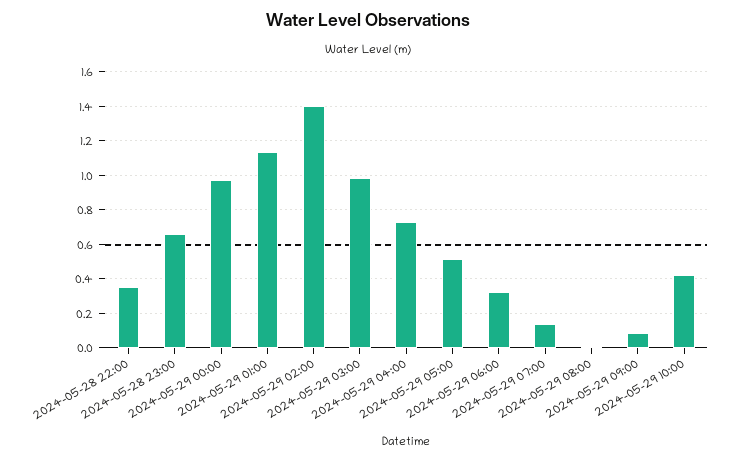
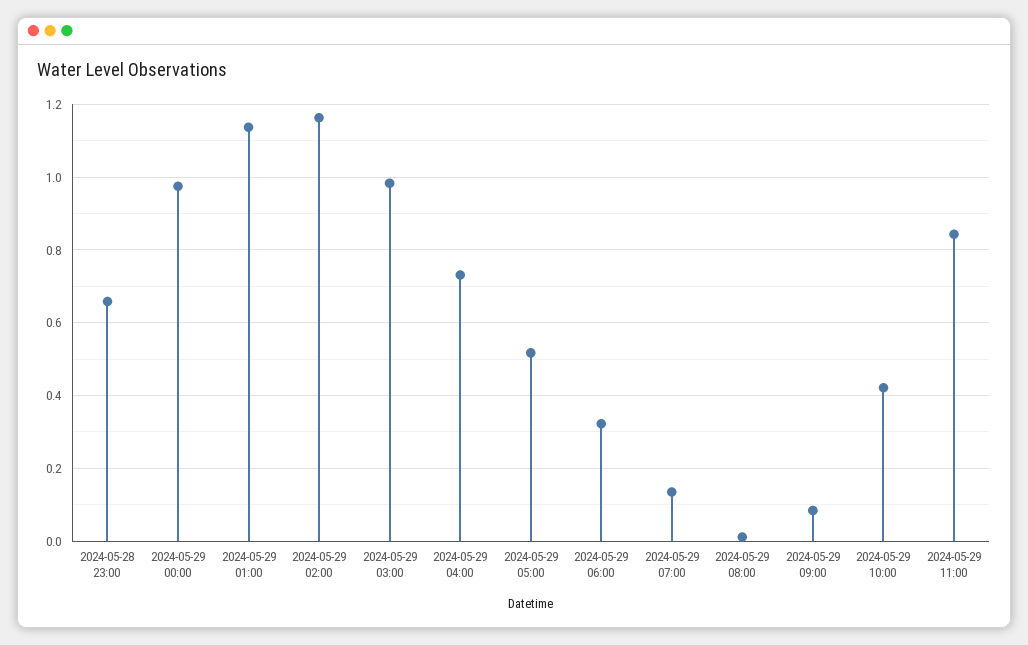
2024-05-28 22:00: 0.35 -> none
2024-05-29 02:00: 1.4 -> 1.16
2024-05-29 11:00: none -> 0.84

